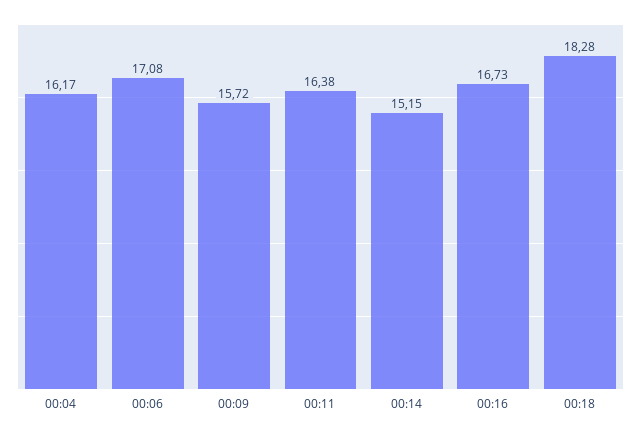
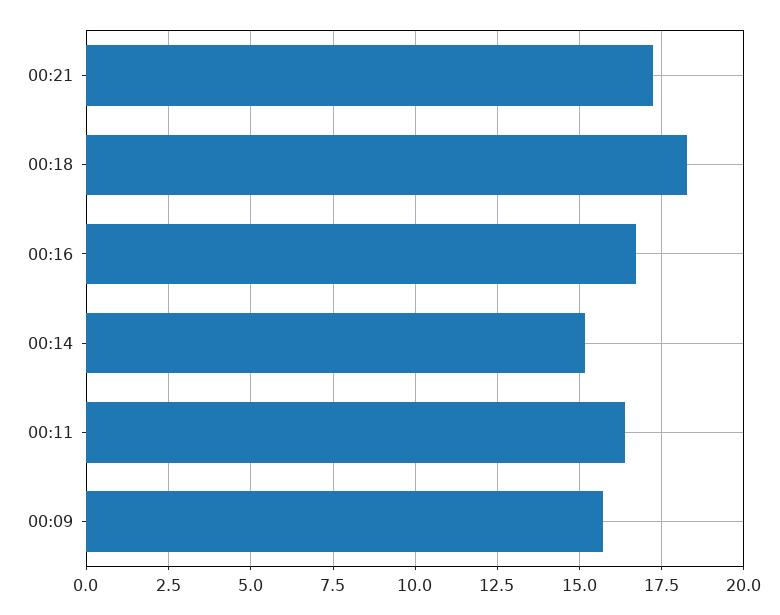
00:04: 16.17 -> none
00:06: 17.08 -> none
00:21: none -> 17.25

